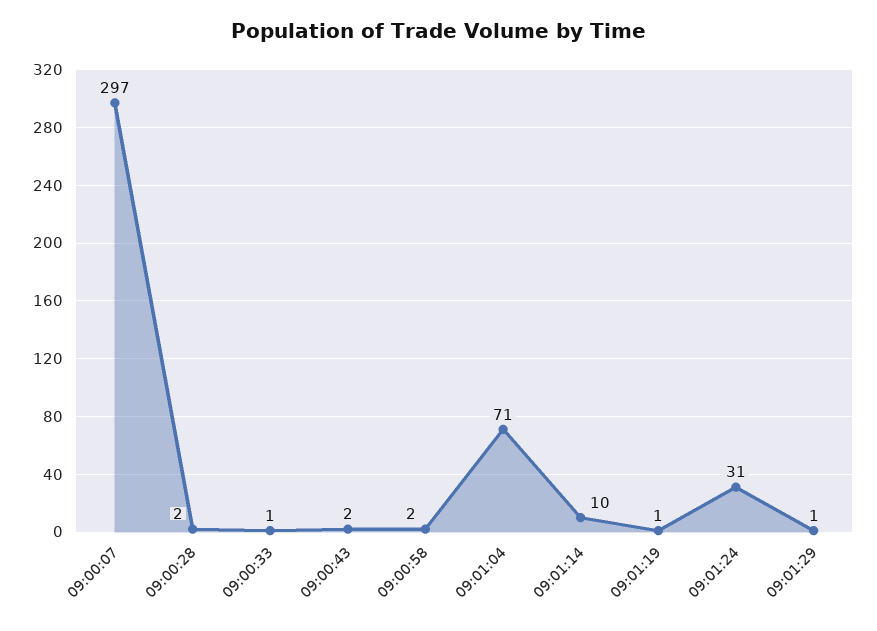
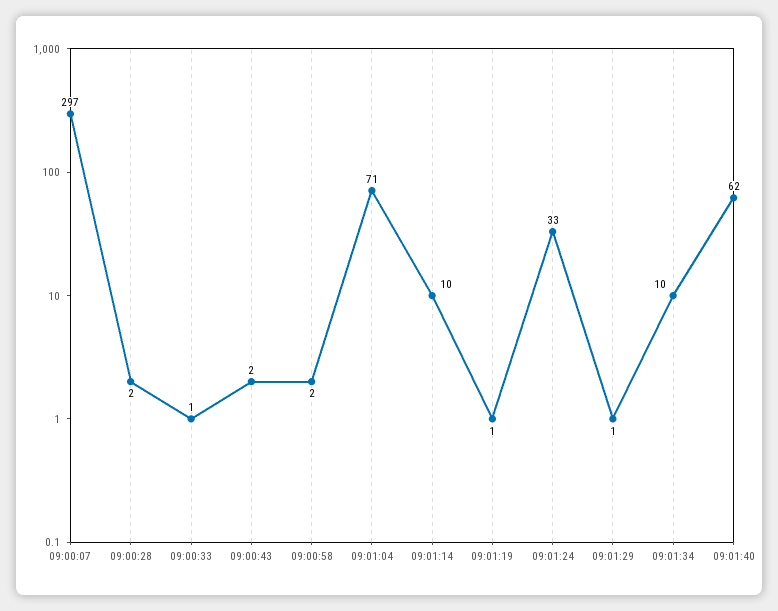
09:01:24: 31 -> 33
09:01:34: none -> 10
09:01:40: none -> 62

